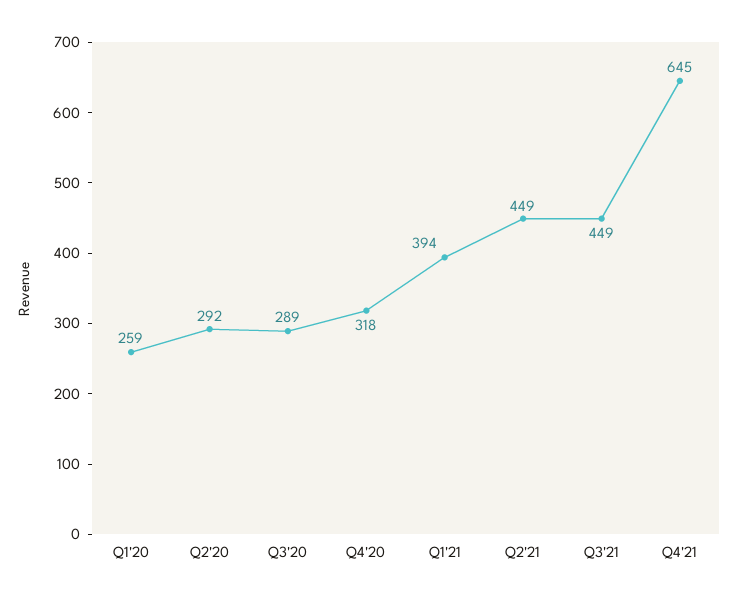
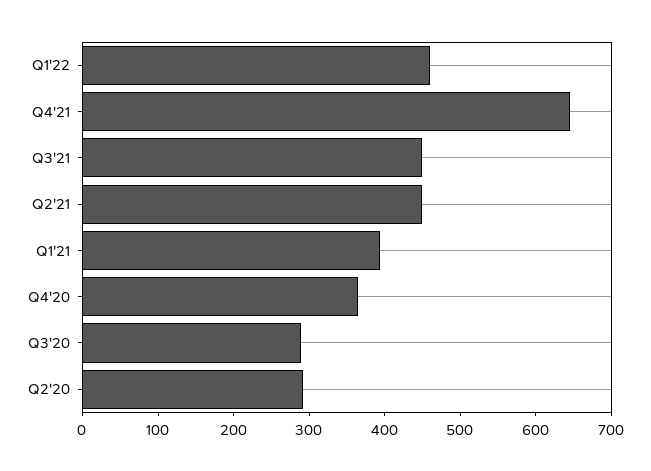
Q1'20: 259 -> none
Q4'20: 318 -> 360
Q1'22: none -> 460

